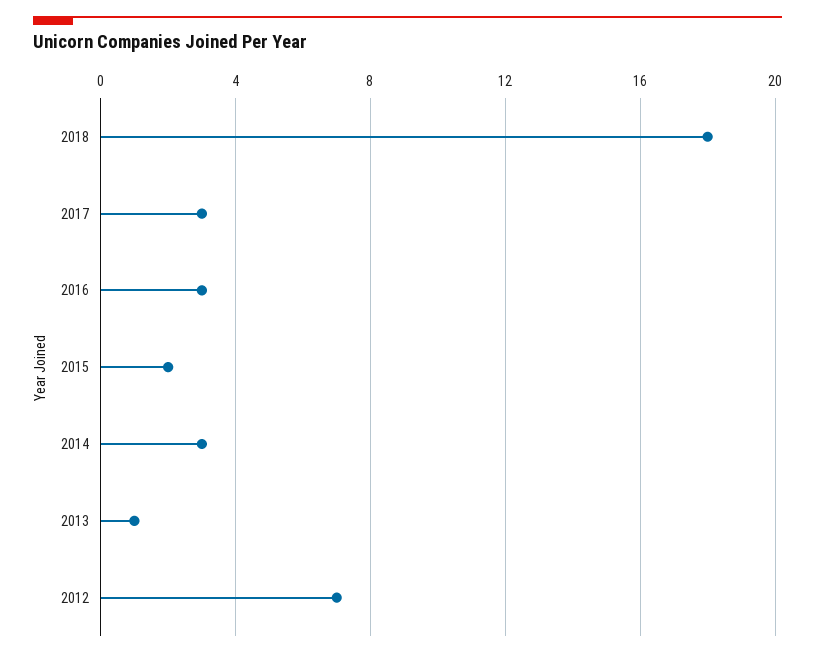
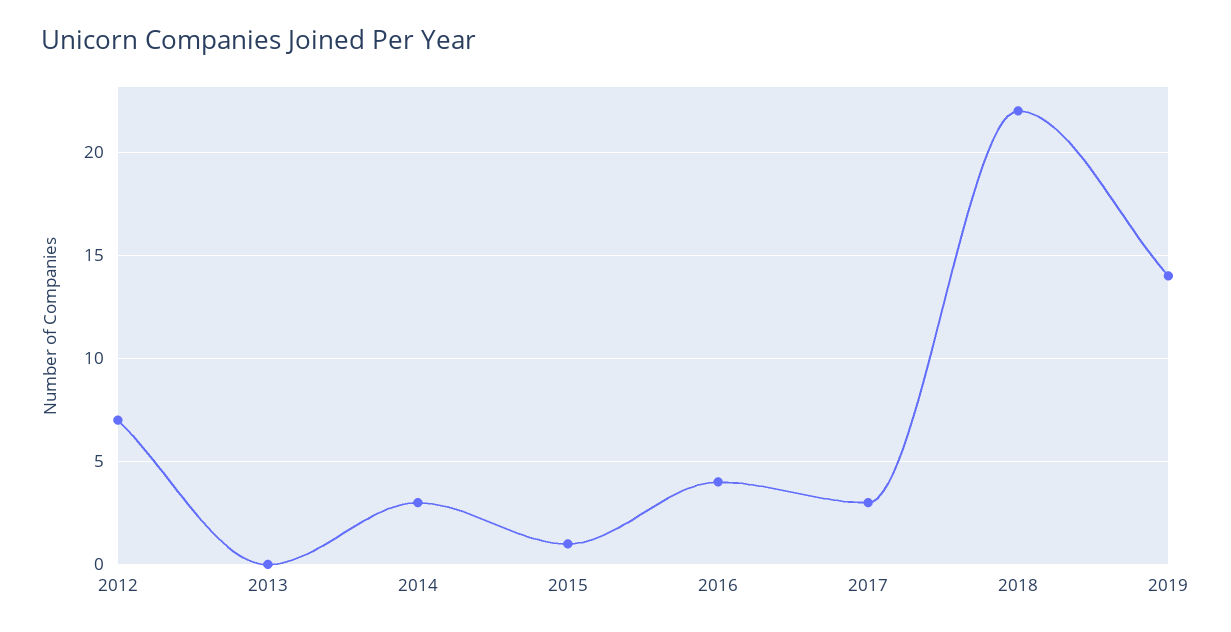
2018: 18 -> 22
2016: 3 -> 4
2015: 2 -> 1
2013: 1 -> 0
2019: none -> 14

